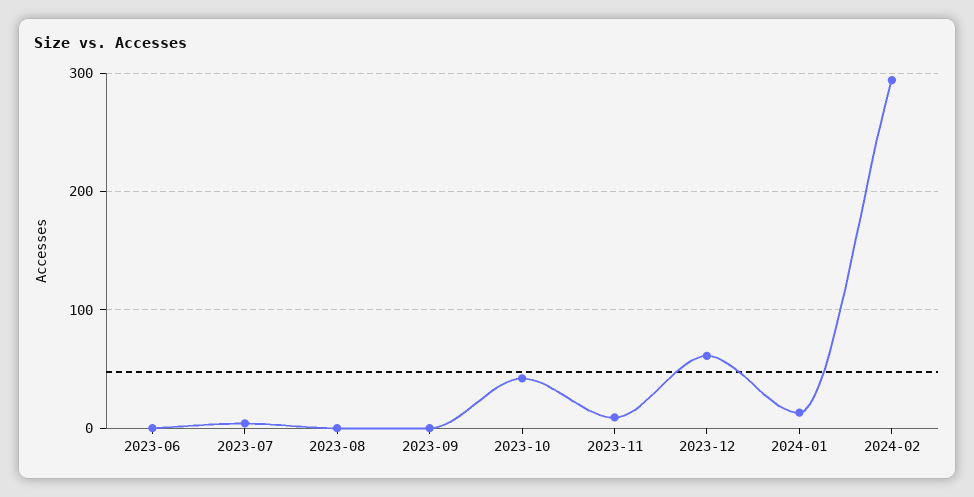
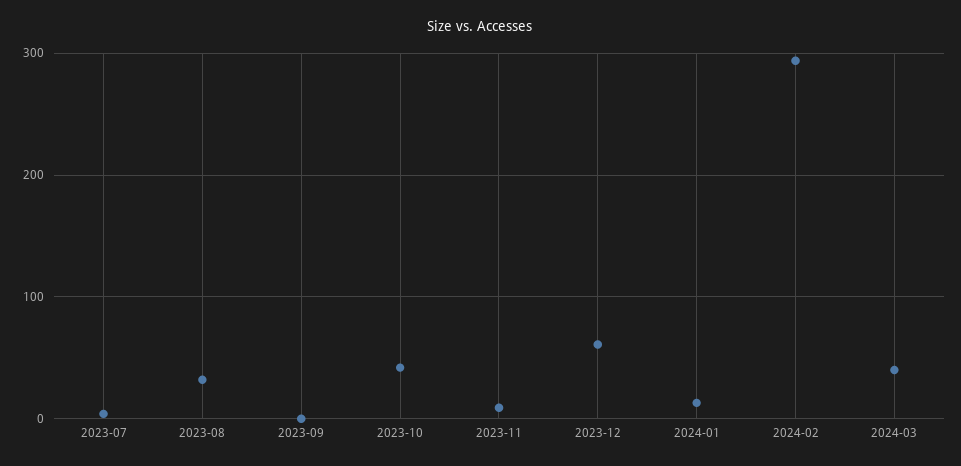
2023-06: 0 -> none
2023-08: 0 -> 30
2024-03: none -> 40

